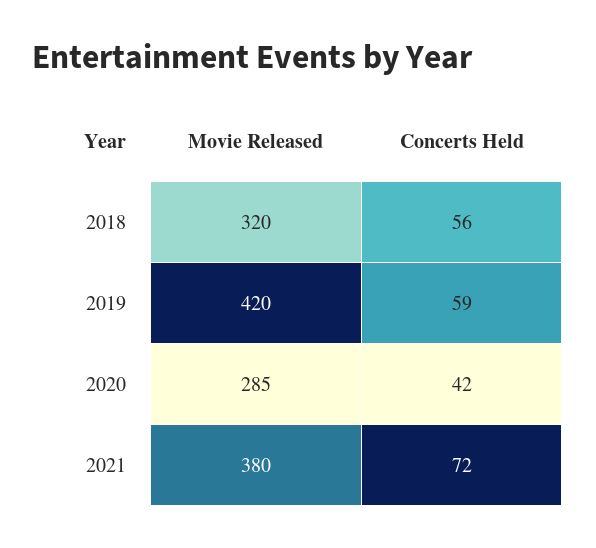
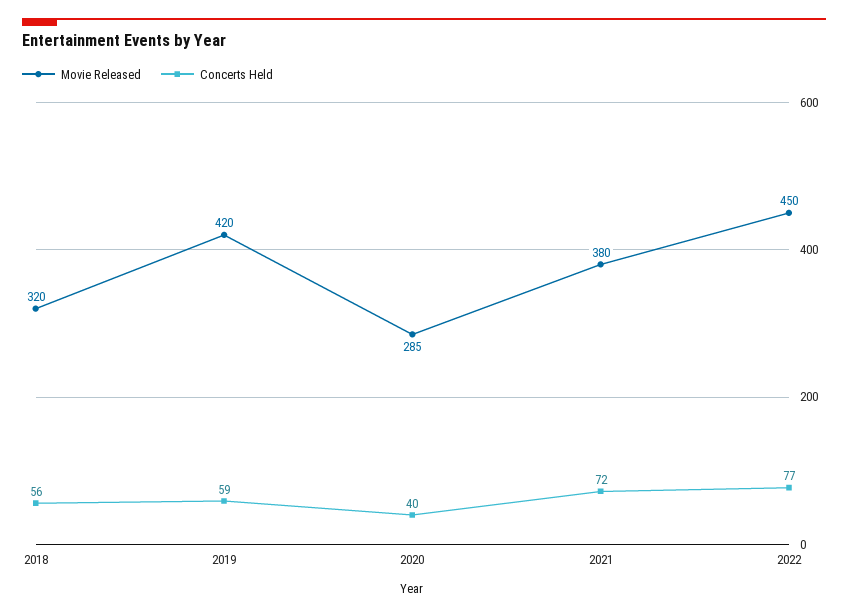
Concerts Held, 2020: 42 -> 40
Movie Released, 2022: none -> 450
Concerts Held, 2022: none -> 77

